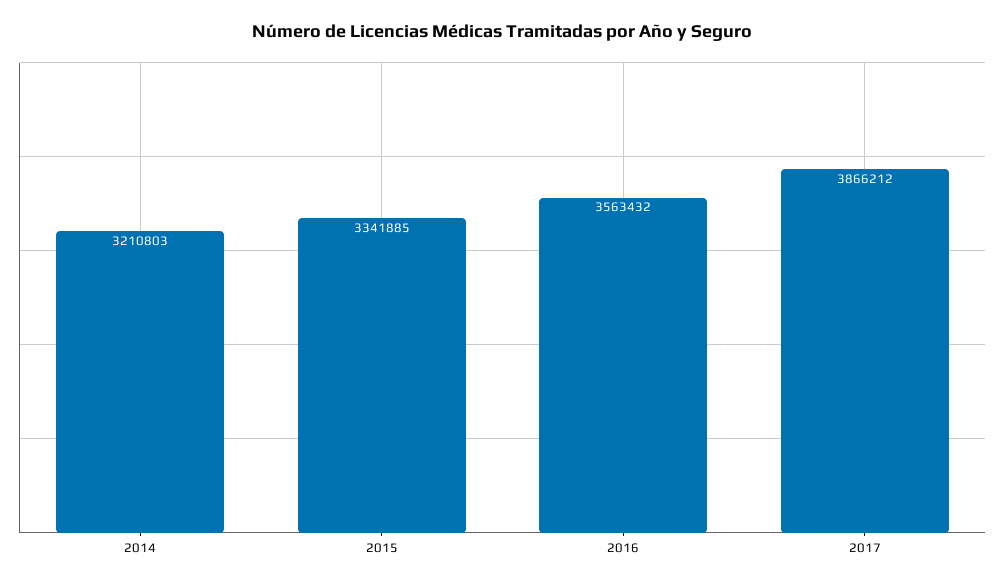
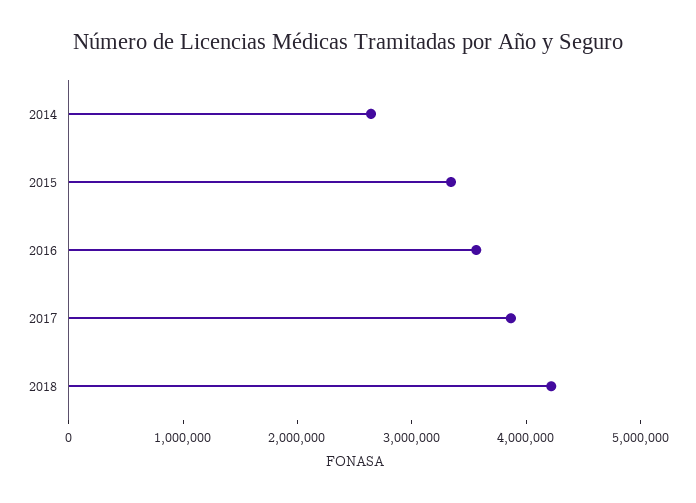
2014: 3210803 -> 2600000
2018: none -> 4200000

